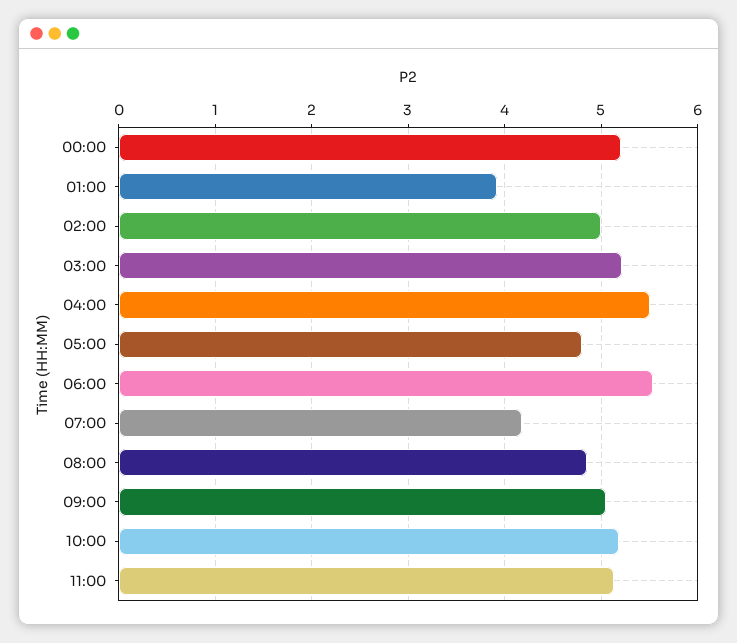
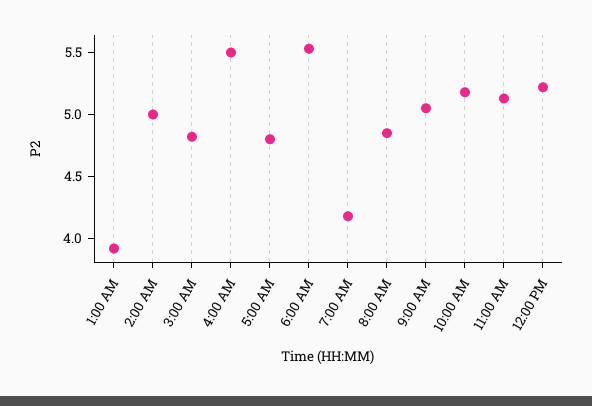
00:00: 5.2 -> none
03:00: 5.2 -> 4.8
12:00 PM: none -> 5.2

